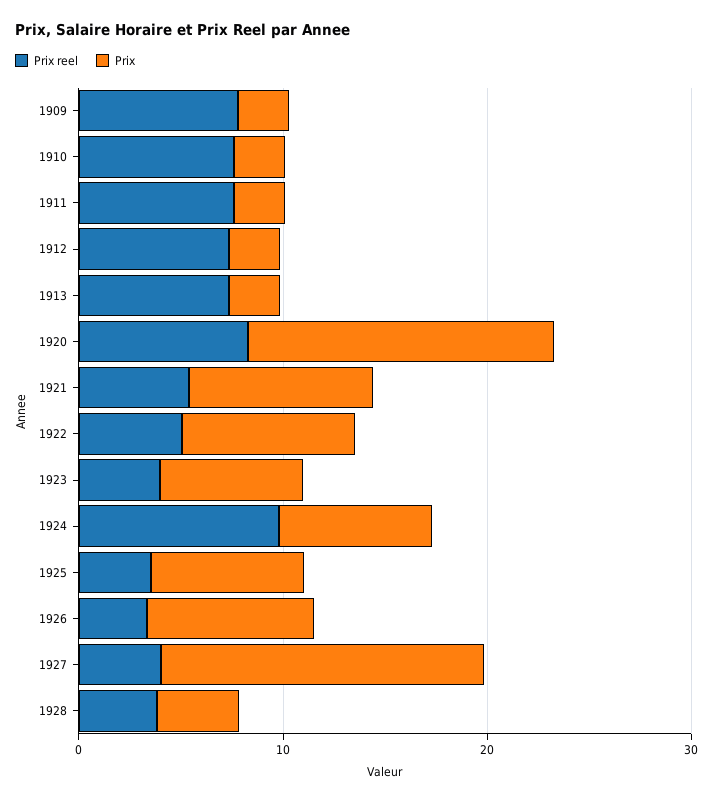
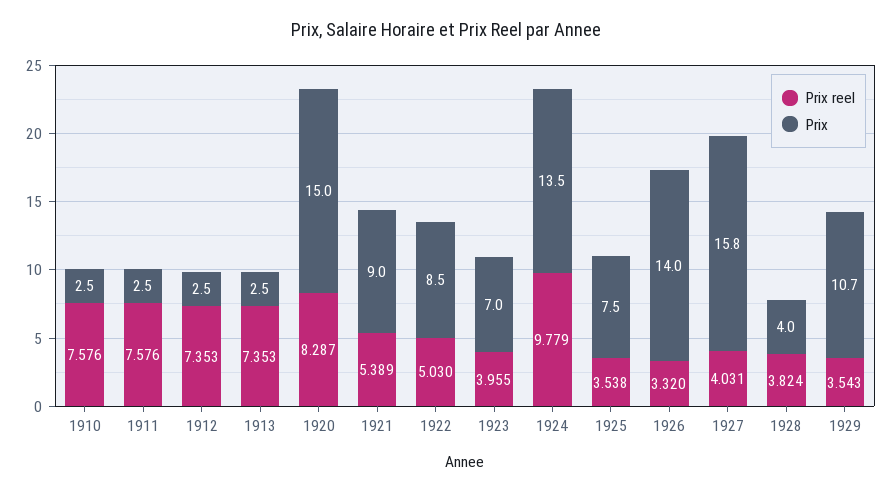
Prix reel, 1909: 8 -> none
Prix, 1909: 2 -> none
Prix, 1924: 8 -> 13.5
Prix, 1926: 8 -> 14
Prix reel, 1929: none -> 3.543
Prix, 1929: none -> 10.7

